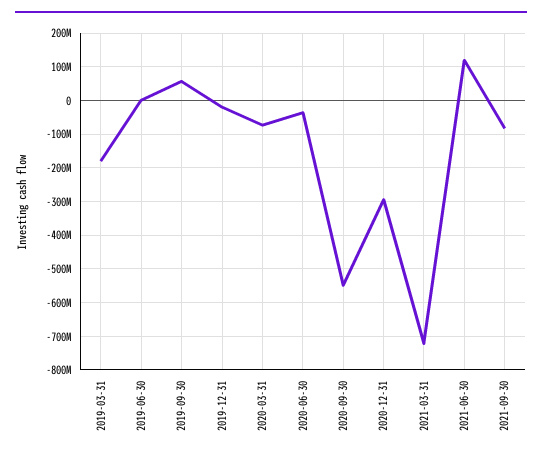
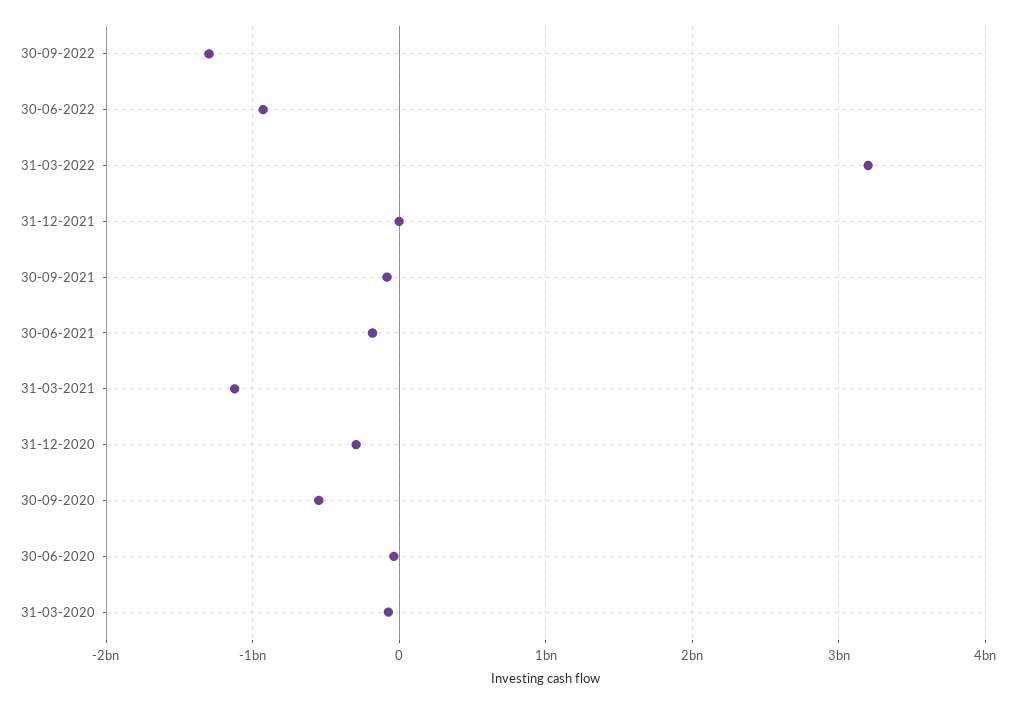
2019-03-31: -180000000 -> none
2019-06-30: 0 -> none
2019-09-30: 60000000 -> none
2019-12-31: -20000000 -> none
2021-03-31: -720000000 -> -1100000000
2021-06-30: 120000000 -> -200000000
30-09-2022: none -> -1300000000
30-06-2022: none -> -900000000
31-03-2022: none -> 3200000000
31-12-2021: none -> 0

